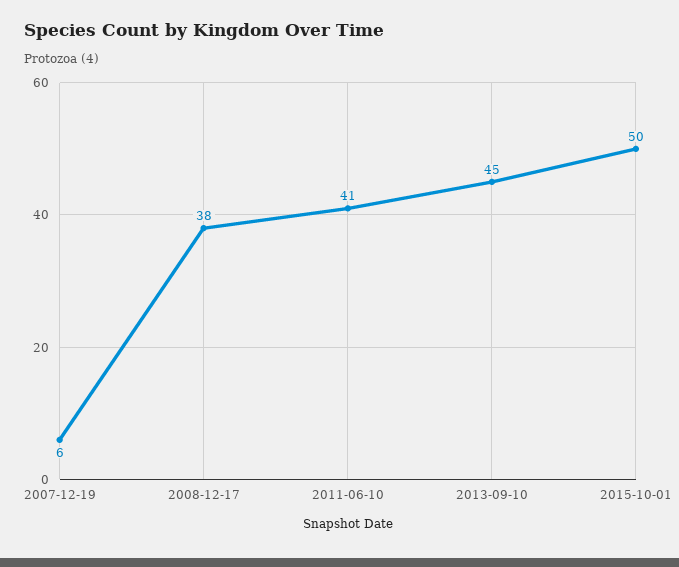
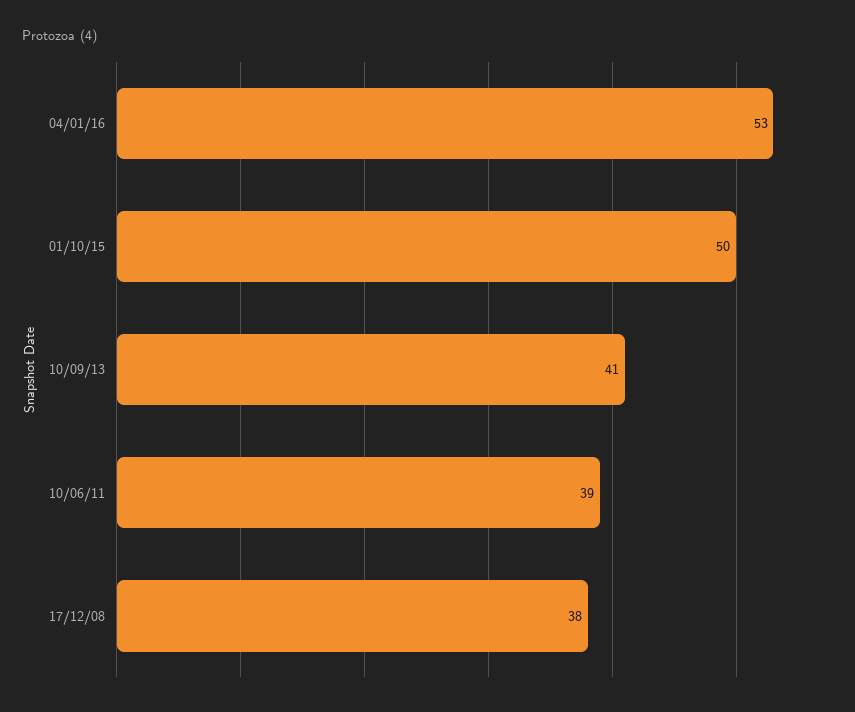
2007-12-19: 6 -> none
2011-06-10: 41 -> 39
2013-09-10: 45 -> 41
04/01/16: none -> 53

